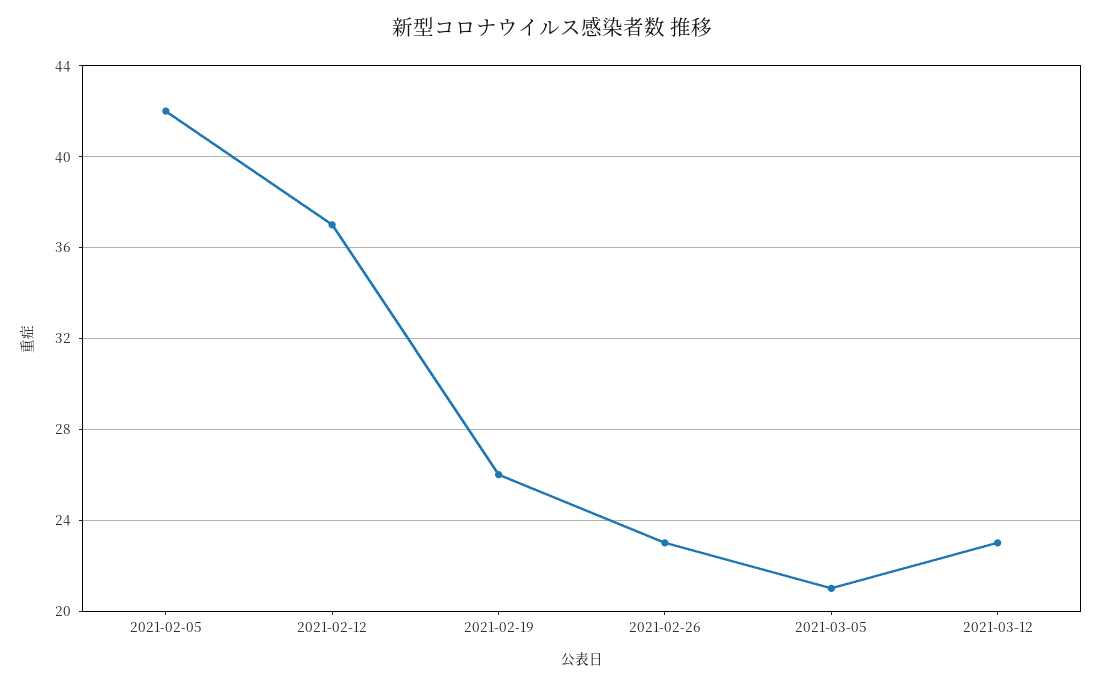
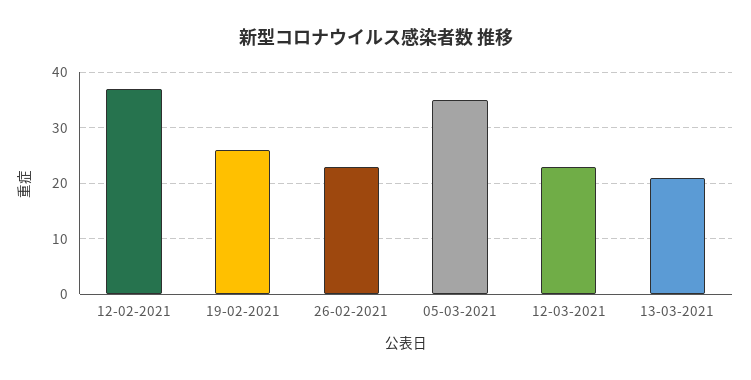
2021-02-05: 42 -> none
2021-03-05: 21 -> 35
13-03-2021: none -> 20

